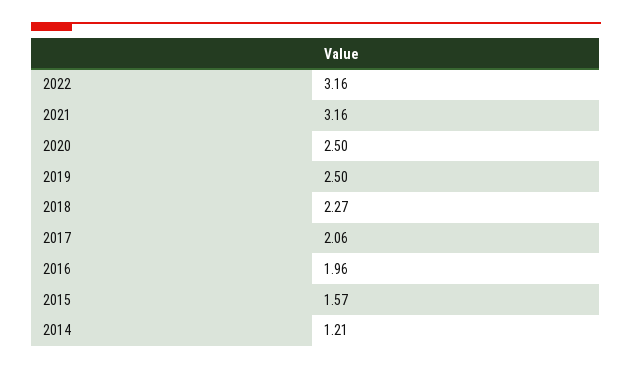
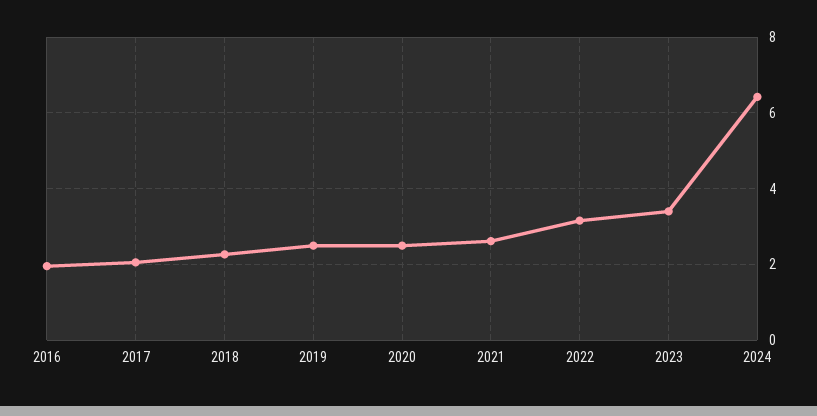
2021: 3.16 -> 2.6
2015: 1.57 -> none
2014: 1.21 -> none
2023: none -> 3.4
2024: none -> 6.4

